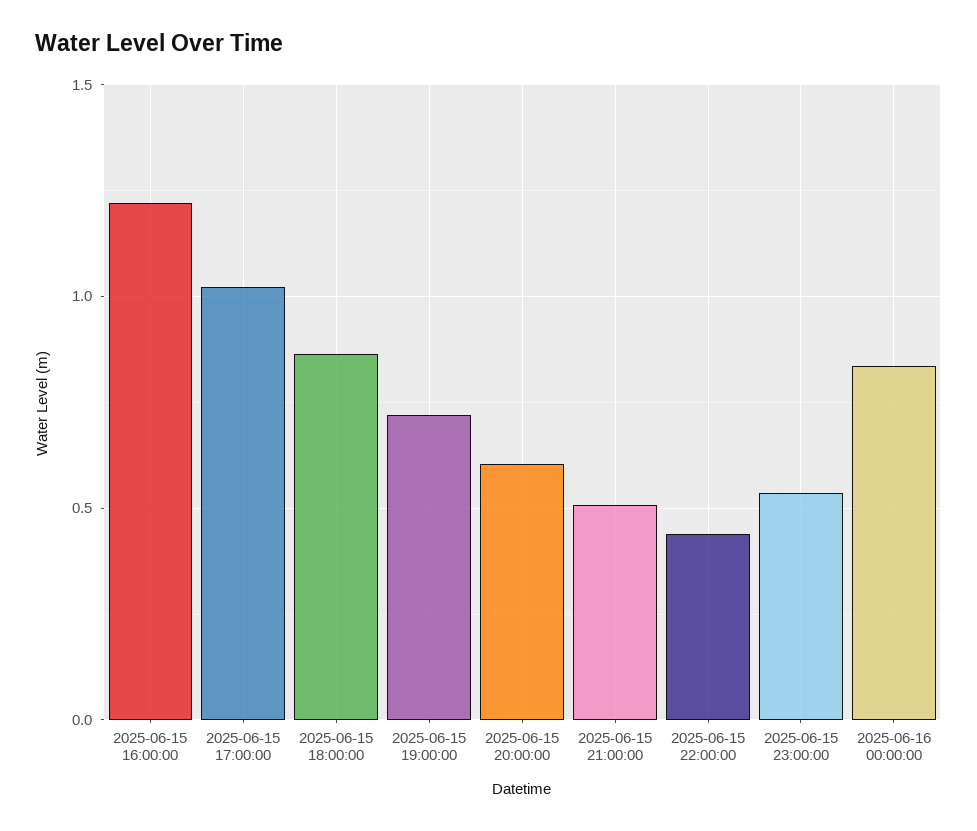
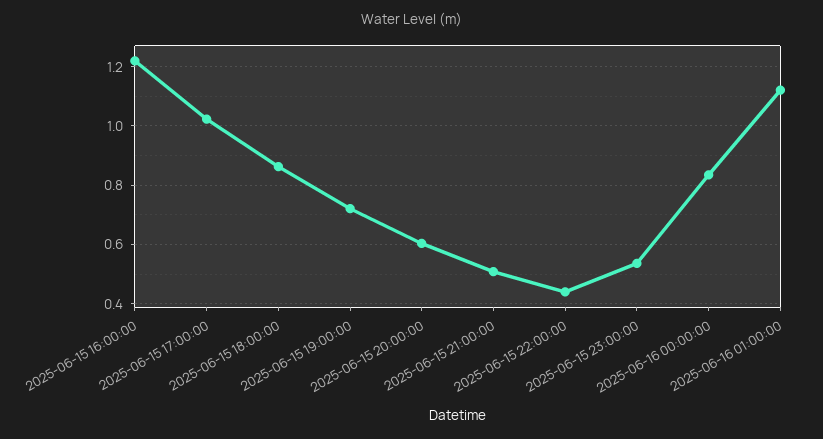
2025-06-16 01:00:00: none -> 1.125

